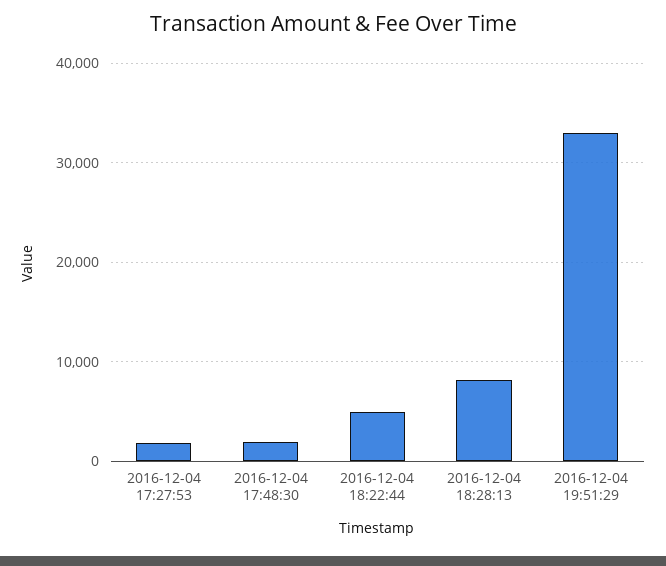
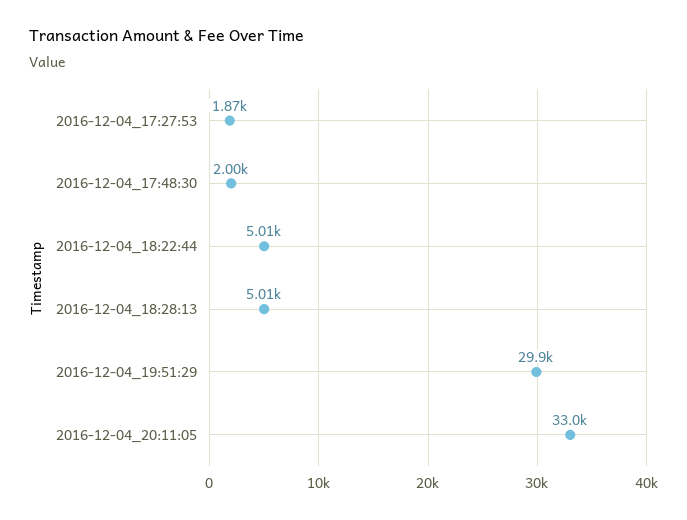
2016-12-04 18:28:13: 8000 -> 5010
2016-12-04 19:51:29: 33000 -> 29900
2016-12-04_20:11:05: none -> 33000

